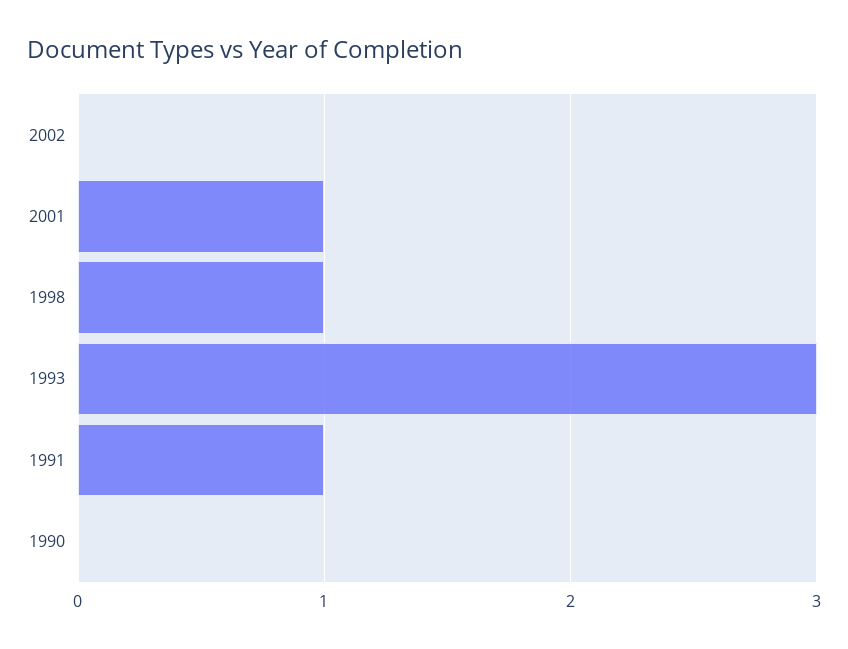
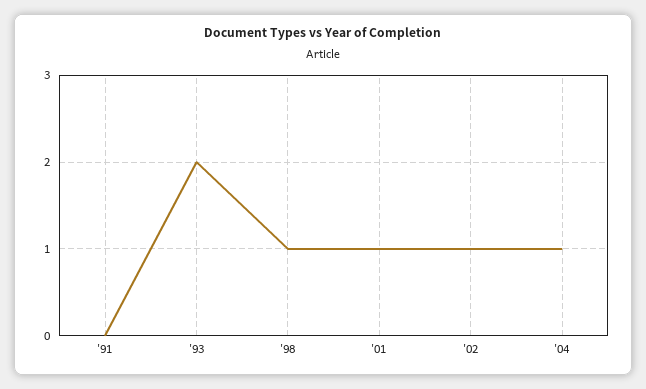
2002: 0 -> 1
1993: 3 -> 2
1991: 1 -> 0
1990: 0 -> none
'04: none -> 1

